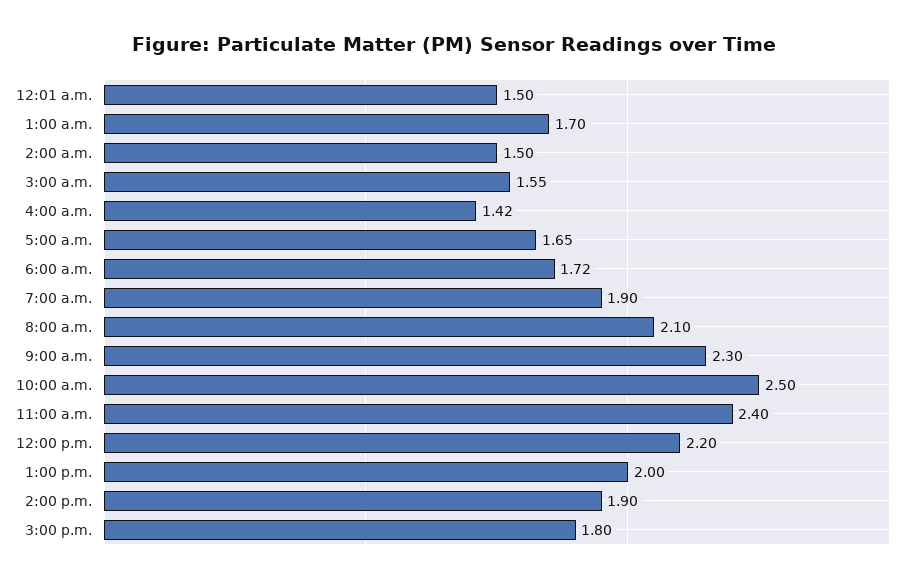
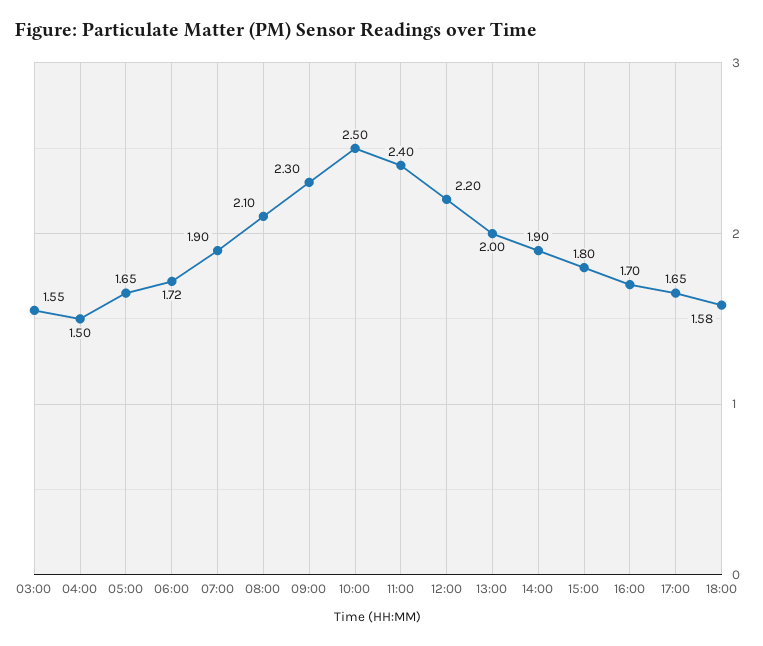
12:01 a.m.: 1.5 -> none
1:00 a.m.: 1.7 -> none
2:00 a.m.: 1.5 -> none
4:00 a.m.: 1.42 -> 1.5
16:00: none -> 1.7
17:00: none -> 1.65
18:00: none -> 1.58

